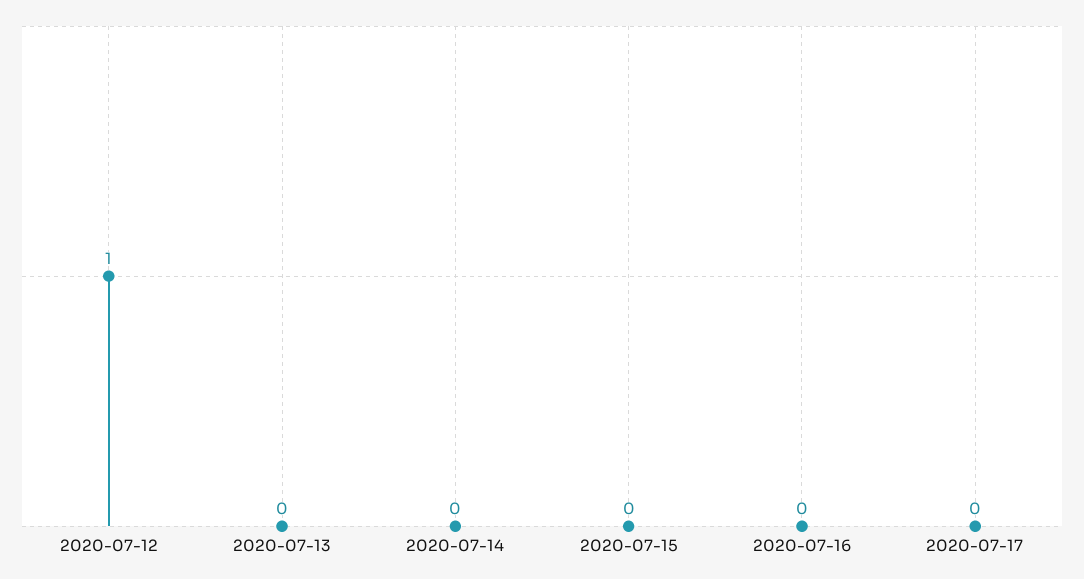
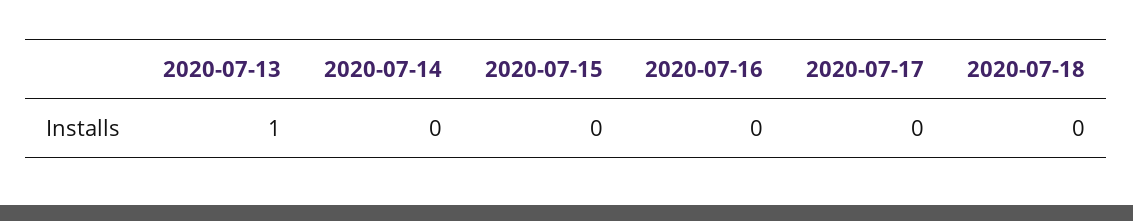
2020-07-12: 1 -> none
2020-07-13: 0 -> 1
2020-07-18: none -> 0

